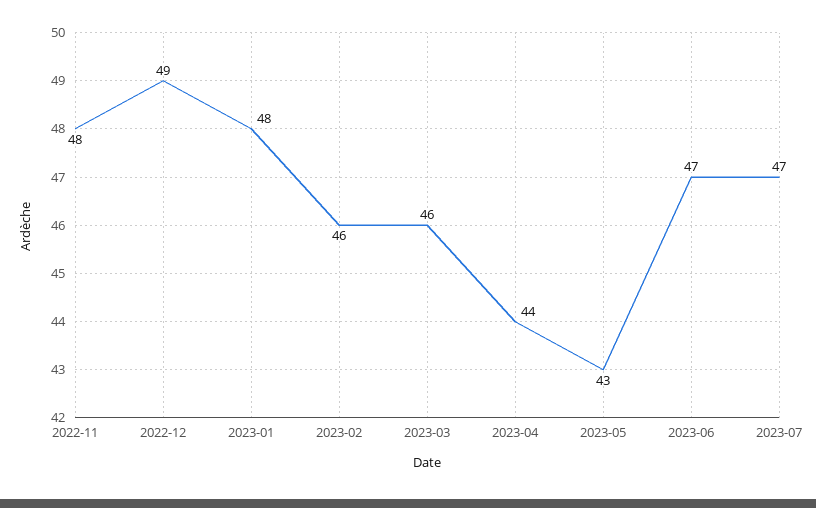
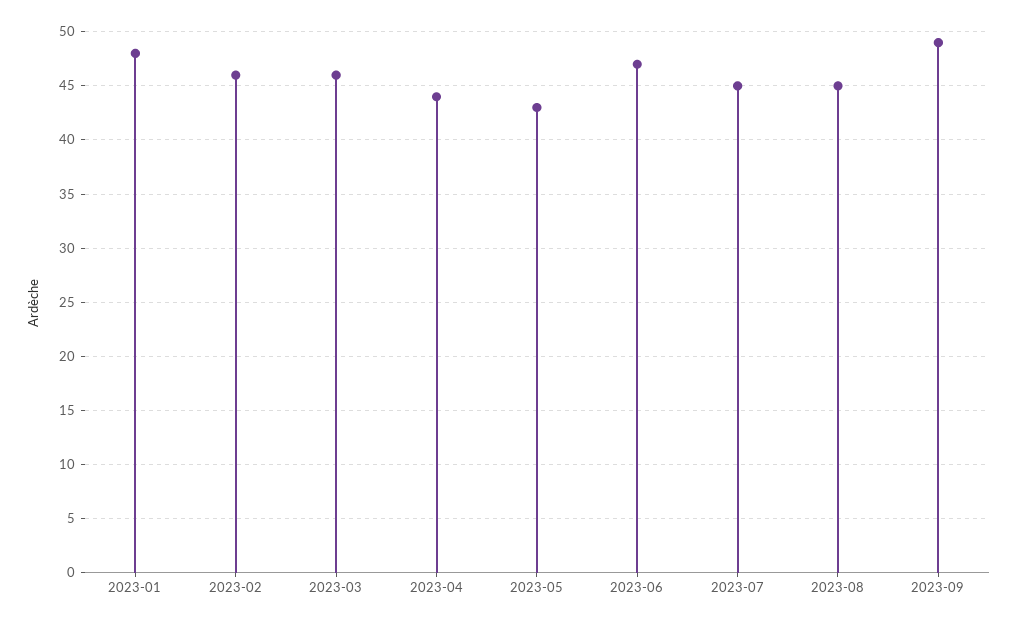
2022-11: 48 -> none
2022-12: 49 -> none
2023-07: 47 -> 45
2023-08: none -> 45
2023-09: none -> 49

